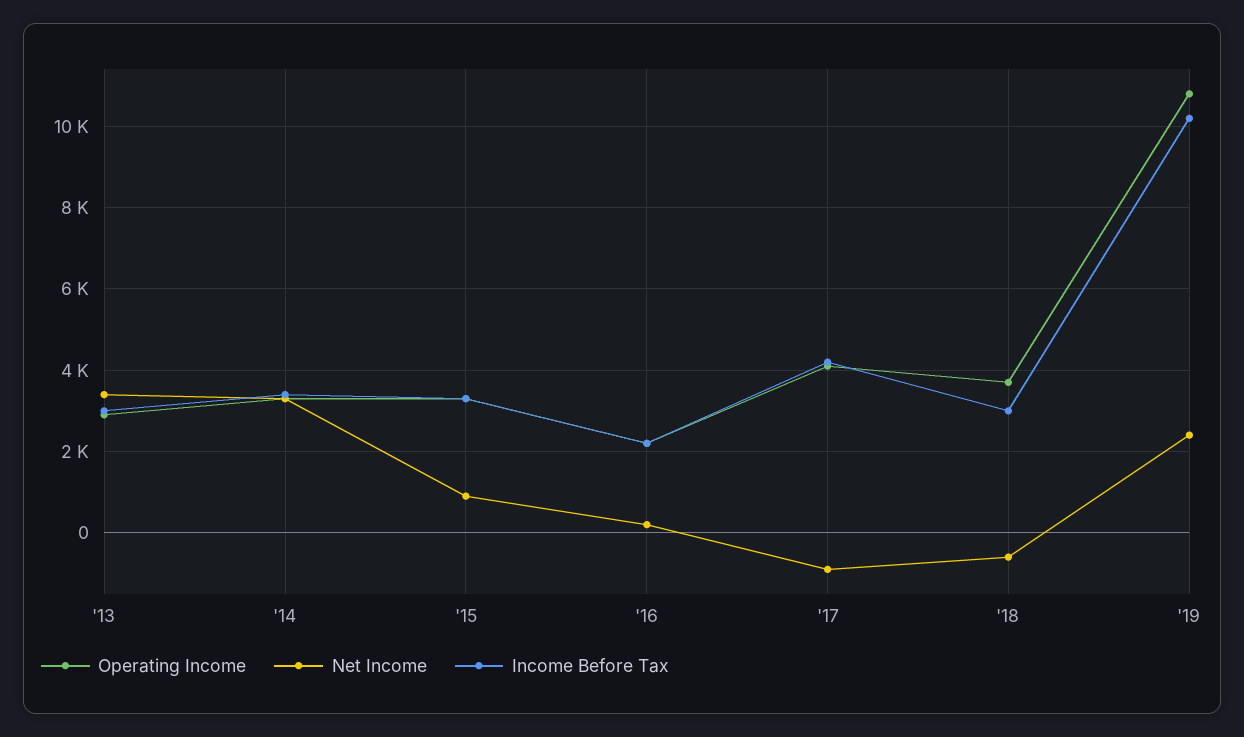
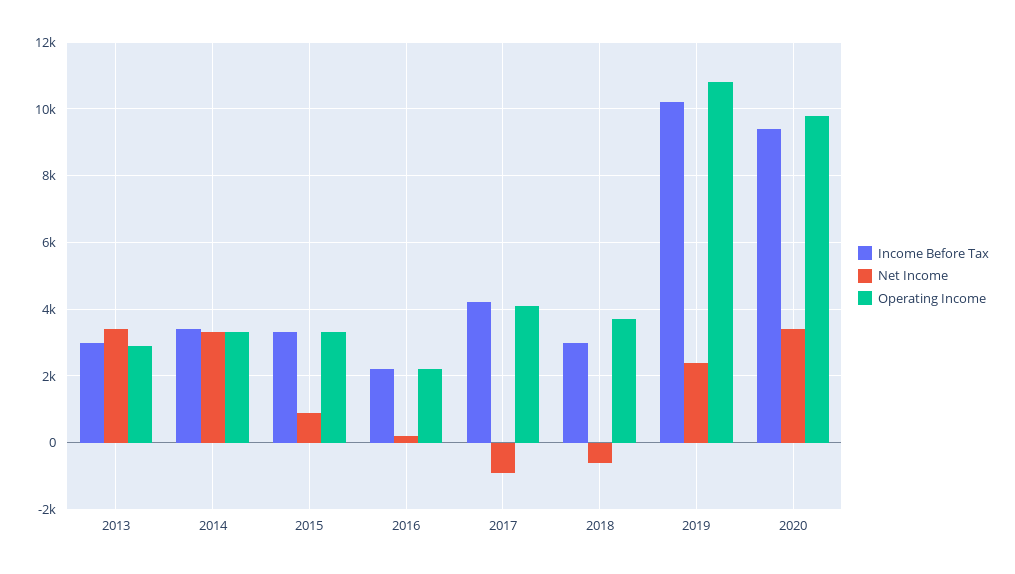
Income Before Tax, 2020: none -> 9400
Net Income, 2020: none -> 3400
Operating Income, 2020: none -> 9800

